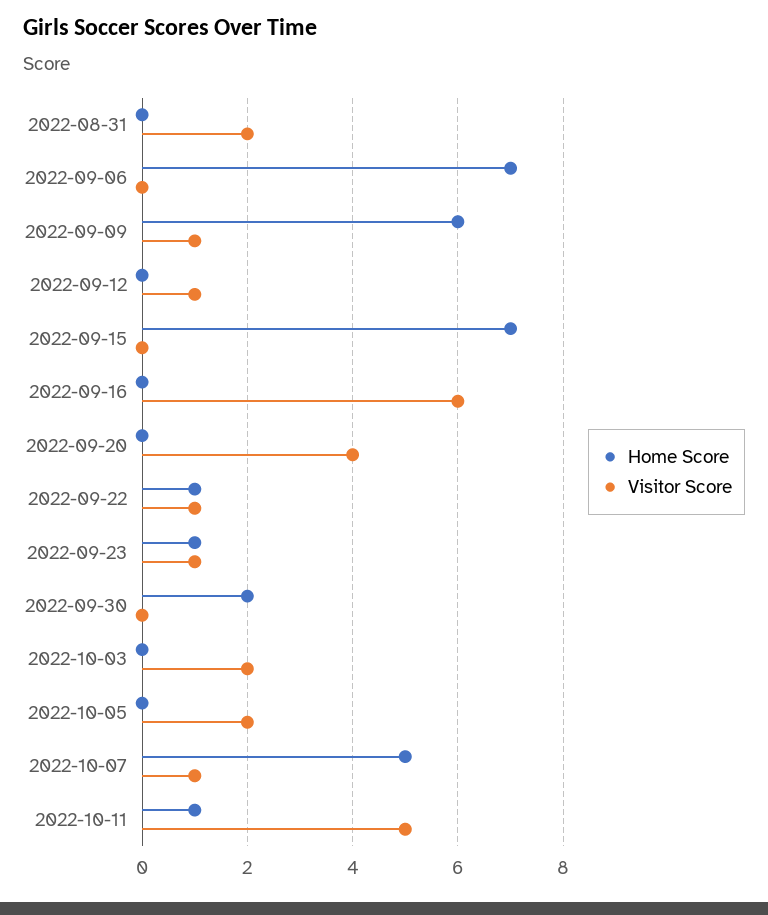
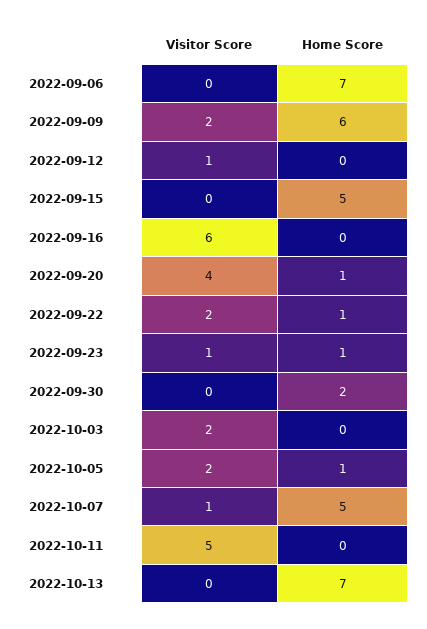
Home Score, 2022-08-31: 0 -> none
Visitor Score, 2022-08-31: 2 -> none
Visitor Score, 2022-09-09: 1 -> 2
Home Score, 2022-09-15: 7 -> 5
Home Score, 2022-09-20: 0 -> 1
Visitor Score, 2022-09-22: 1 -> 2
Home Score, 2022-10-05: 0 -> 1
Home Score, 2022-10-11: 1 -> 0
Visitor Score, 2022-10-13: none -> 0
Home Score, 2022-10-13: none -> 7

